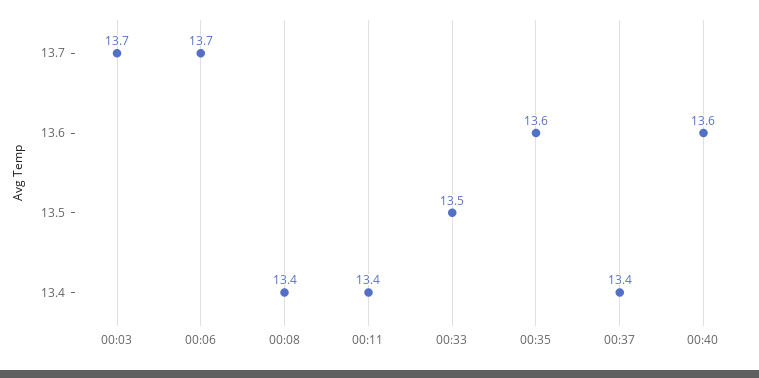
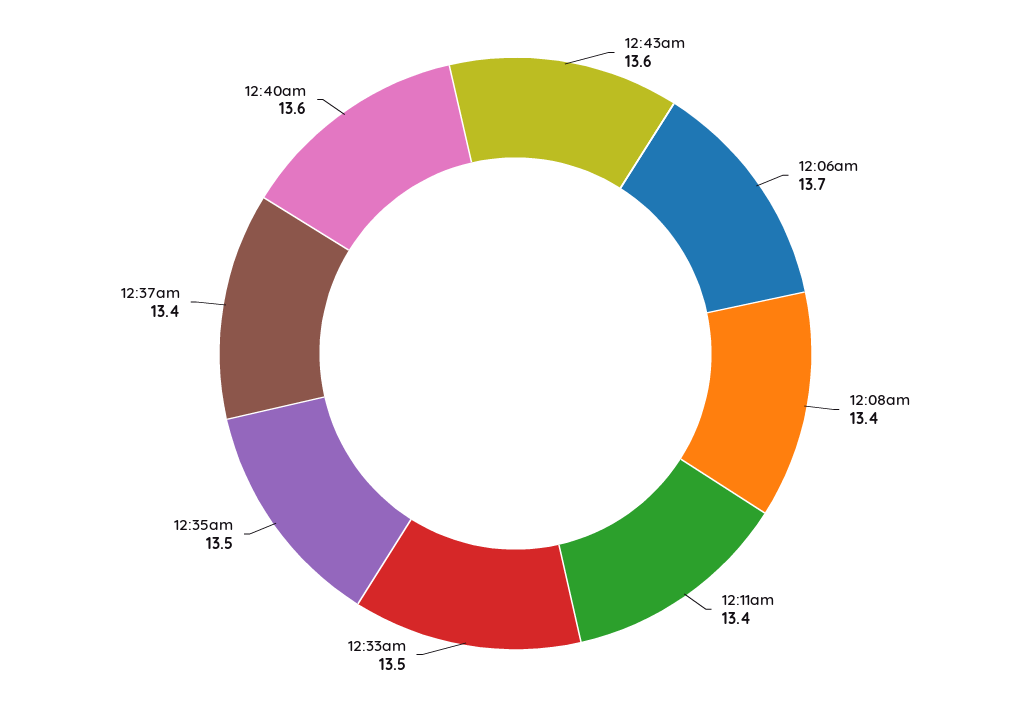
00:03: 13.7 -> none
00:35: 13.6 -> 13.5
12:43am: none -> 13.6

